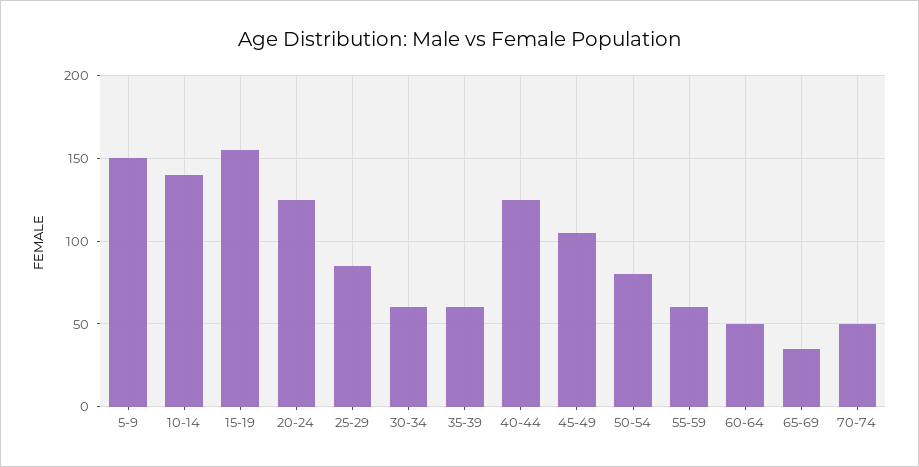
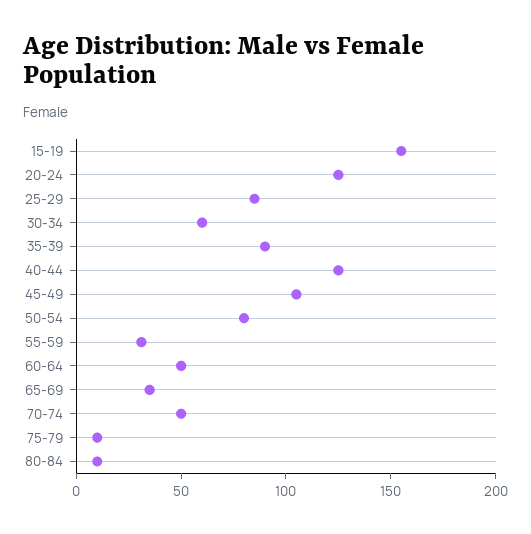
5-9: 150 -> none
10-14: 140 -> none
35-39: 60 -> 90
55-59: 60 -> 30
75-79: none -> 10
80-84: none -> 10

